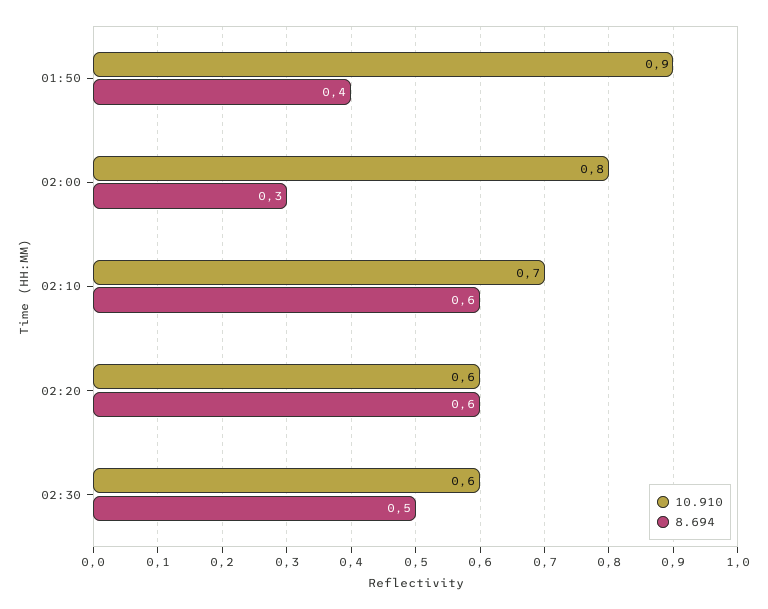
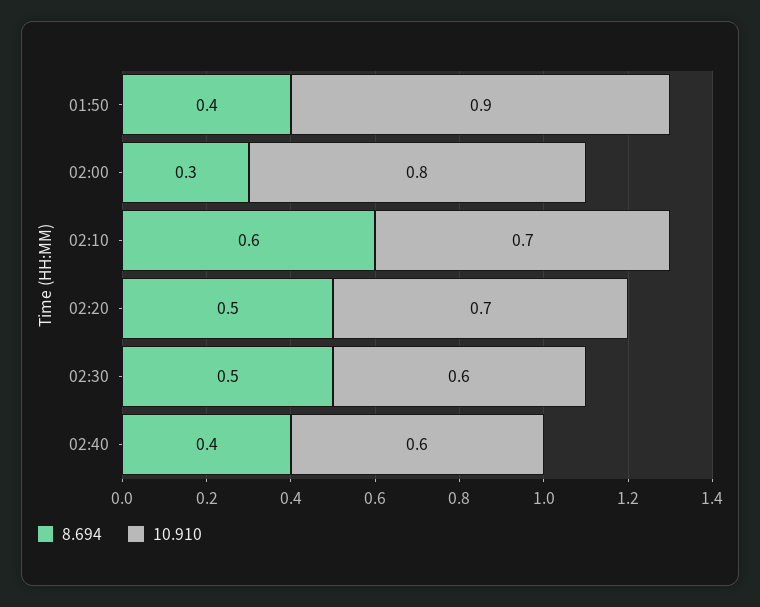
10.910, 02:20: 0.6 -> 0.7
8.694, 02:20: 0.6 -> 0.5
8.694, 02:40: none -> 0.4
10.910, 02:40: none -> 0.6

